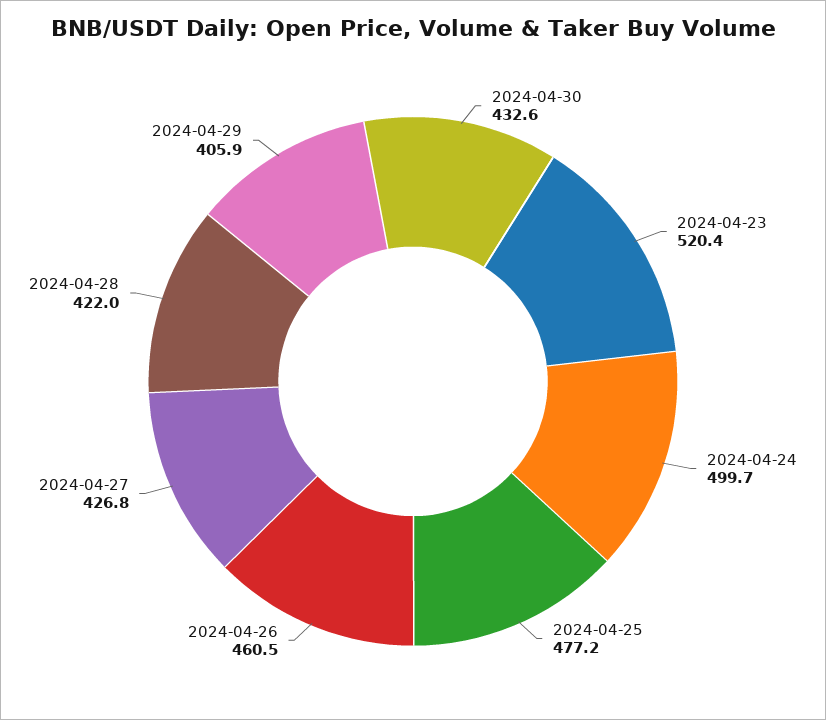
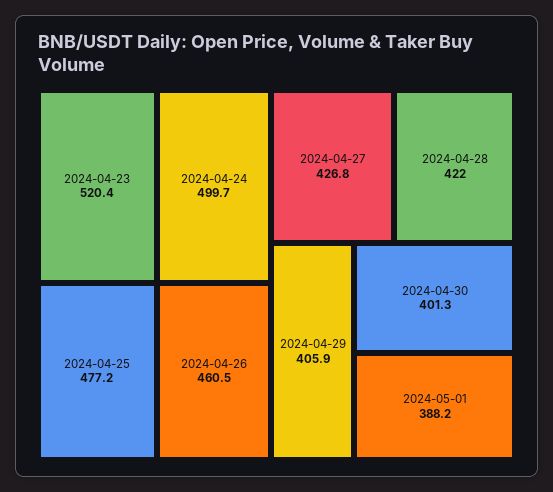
2024-04-30: 432.6 -> 401.3
2024-05-01: none -> 388.2

